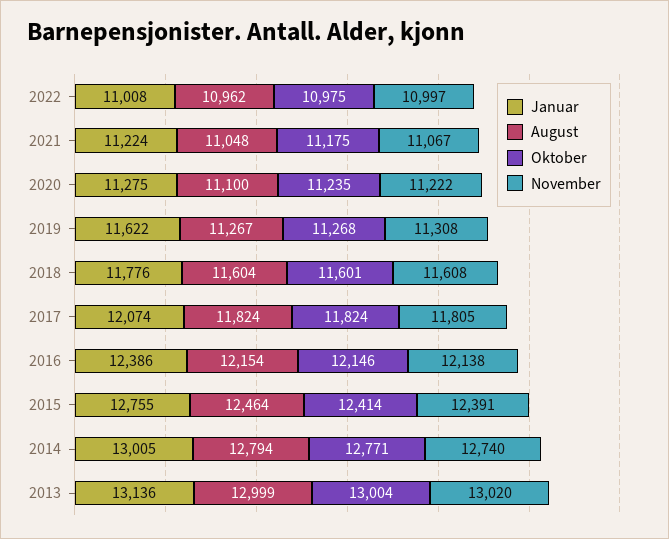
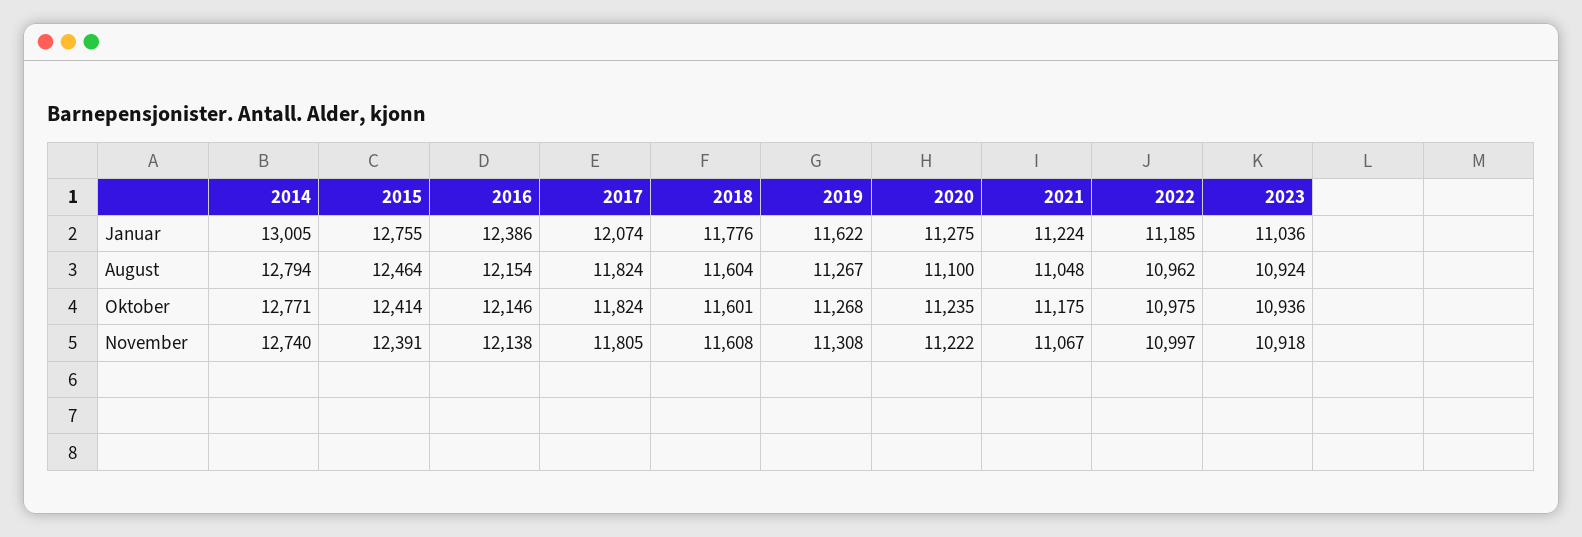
Januar, 2022: 11008 -> 11185
Januar, 2013: 13136 -> none
August, 2013: 12999 -> none
Oktober, 2013: 13004 -> none
November, 2013: 13020 -> none
Januar, 2023: none -> 11036
August, 2023: none -> 10924
Oktober, 2023: none -> 10936
November, 2023: none -> 10918

